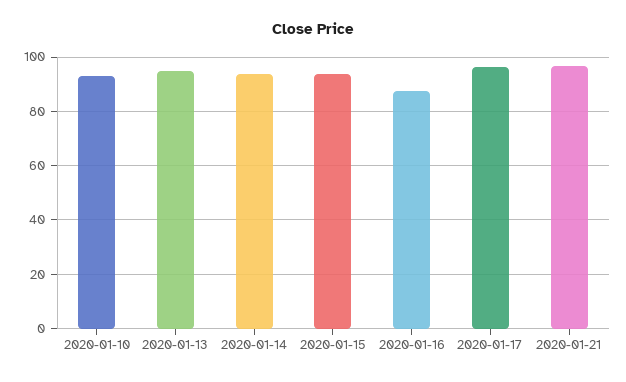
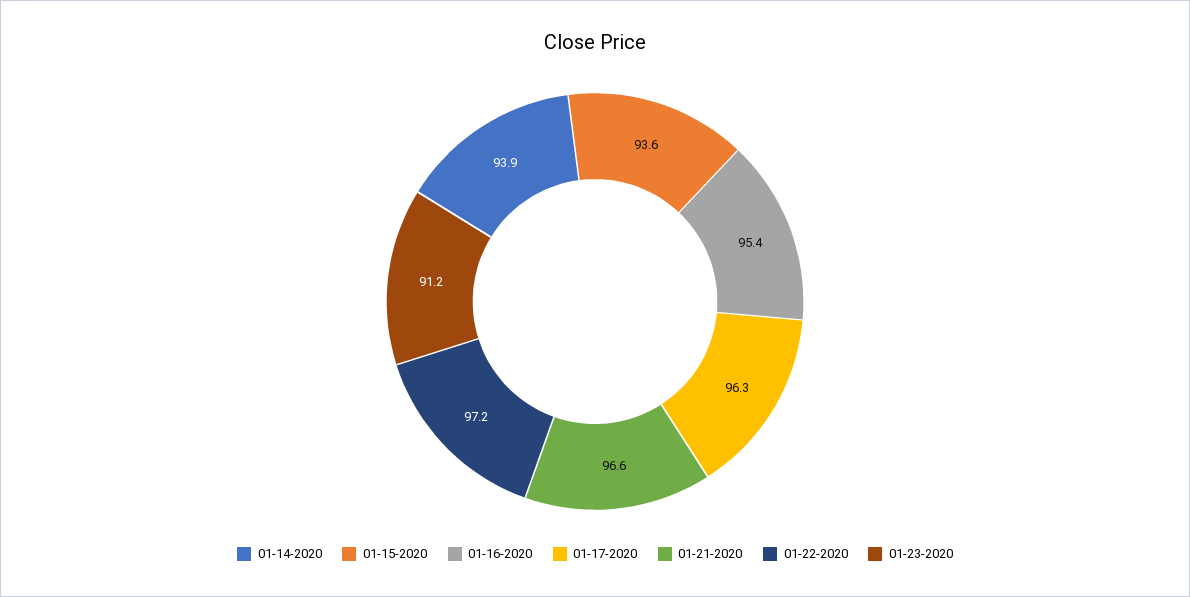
2020-01-10: 92.5 -> none
2020-01-13: 95 -> none
2020-01-16: 87.5 -> 95.4
01-22-2020: none -> 97.2
01-23-2020: none -> 91.2

